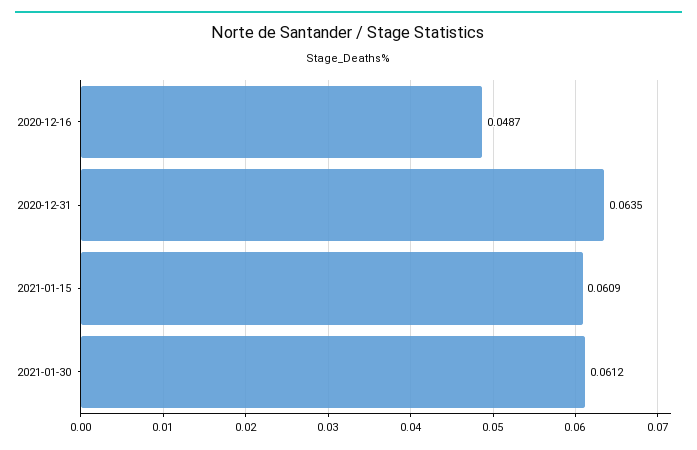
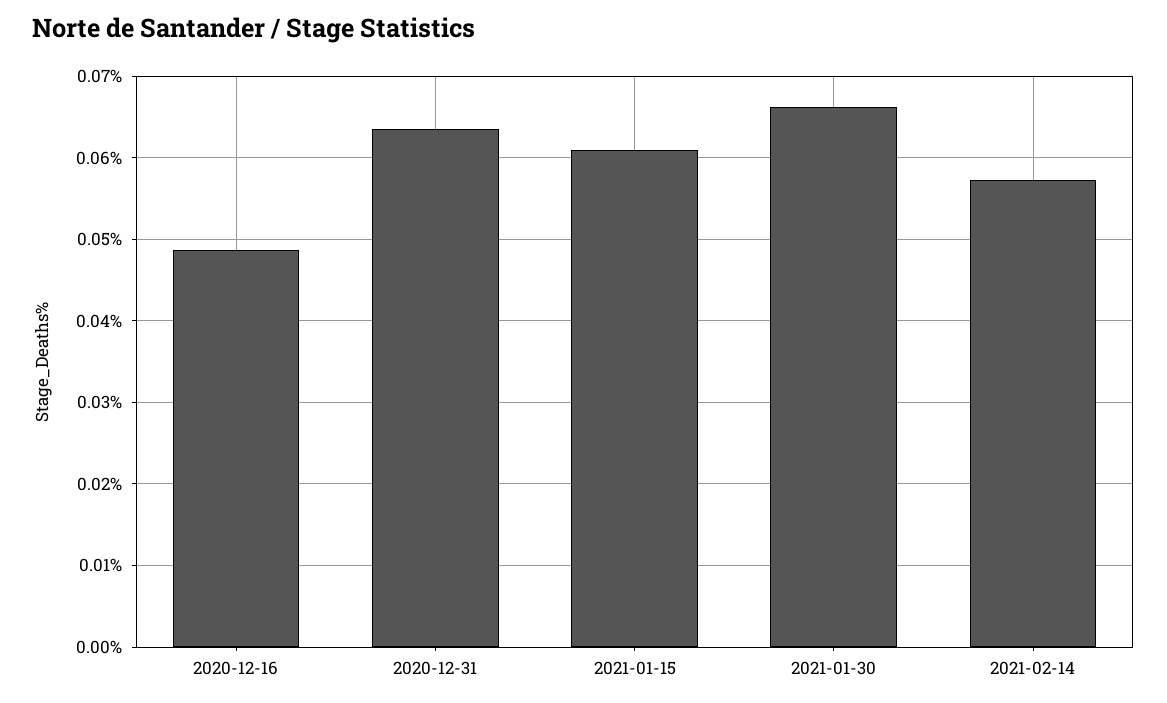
2021-01-30: 0.0612 -> 0.066
2021-02-14: none -> 0.057

